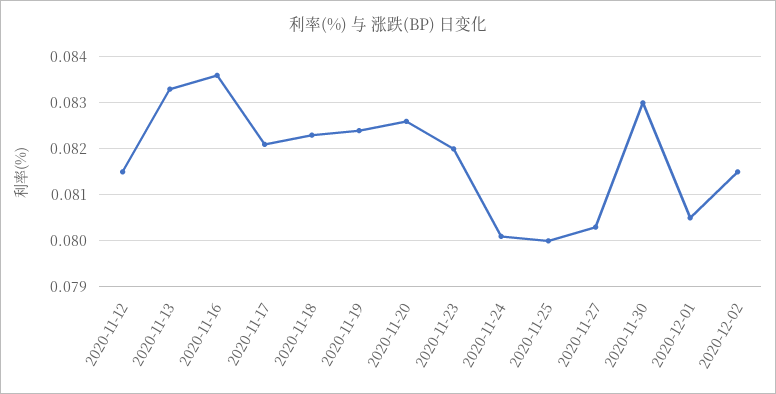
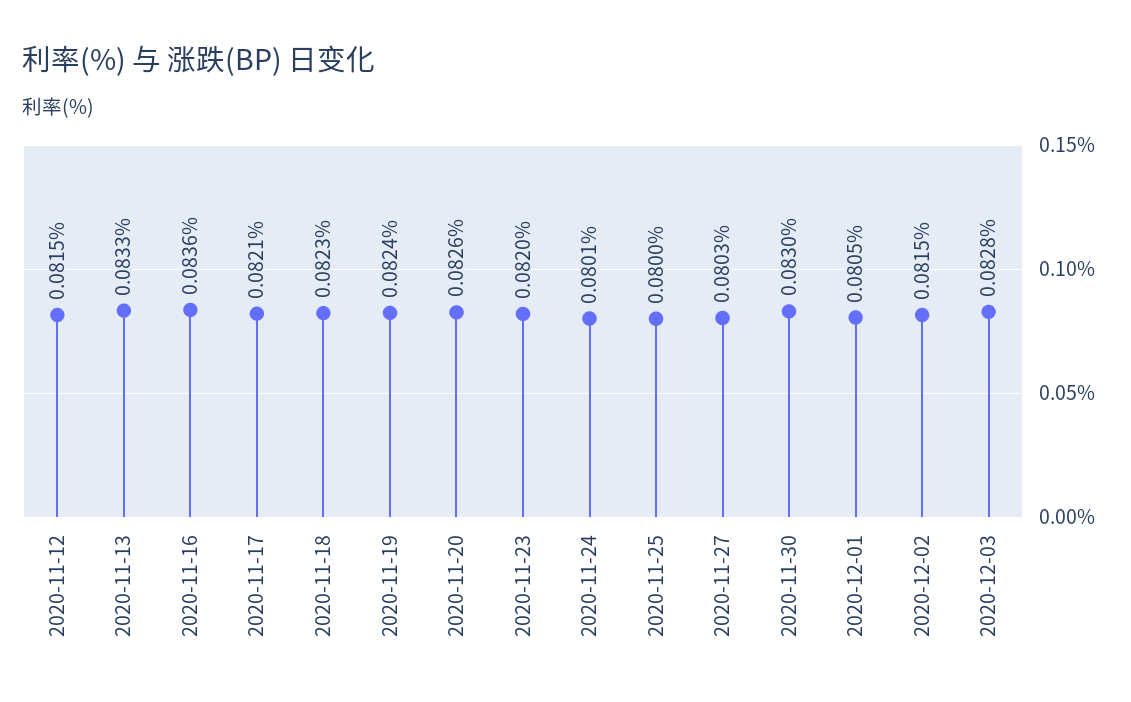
2020-12-03: none -> 0.0828

